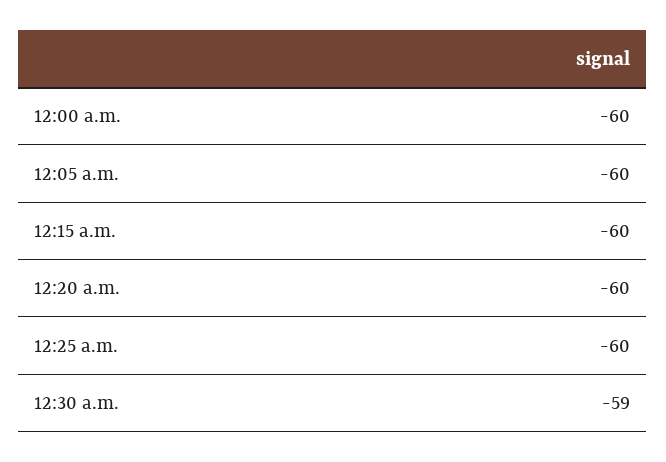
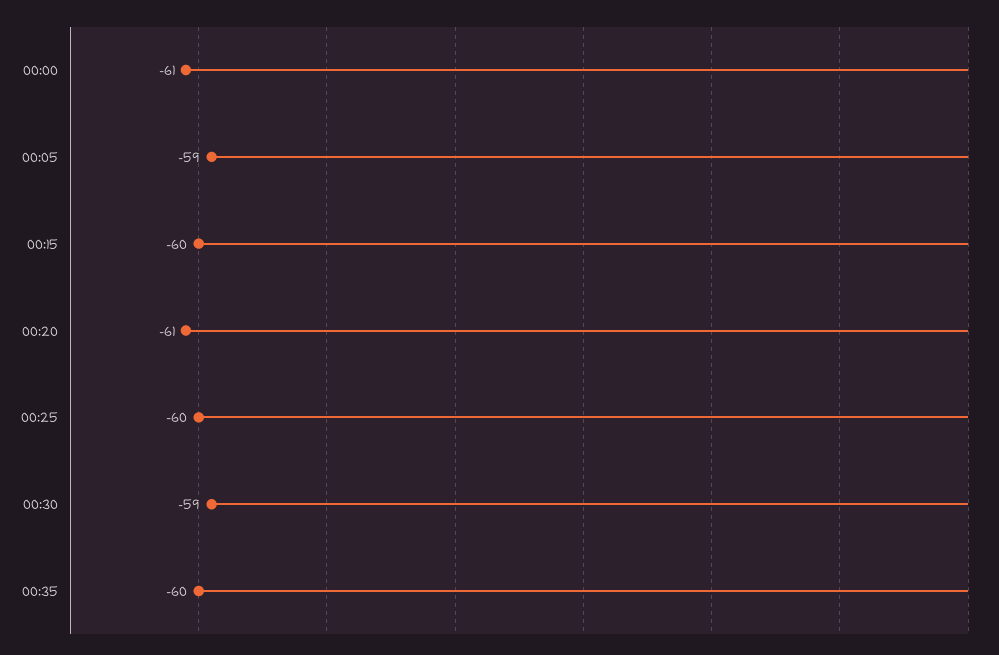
12:00 a.m.: -60 -> -61
12:05 a.m.: -60 -> -59
12:20 a.m.: -60 -> -61
00:35: none -> -60

